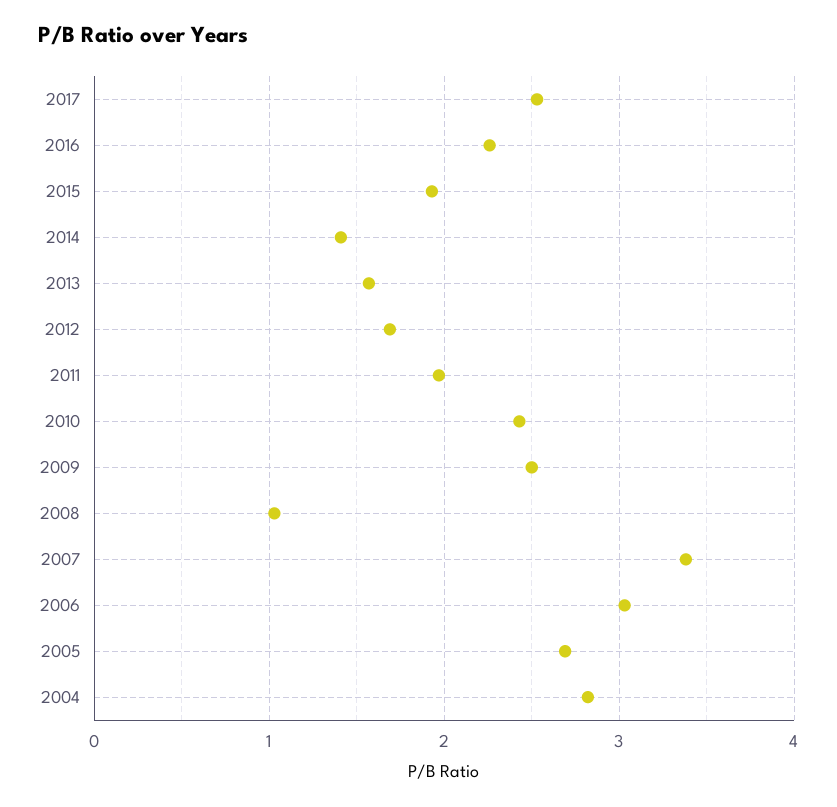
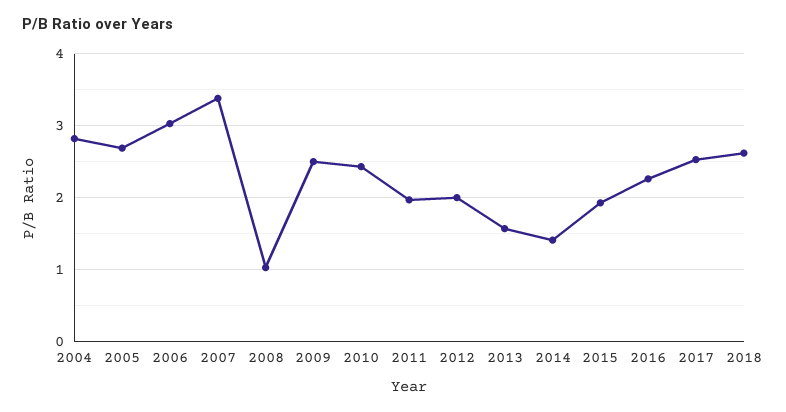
2012: 1.7 -> 2
2018: none -> 2.6

